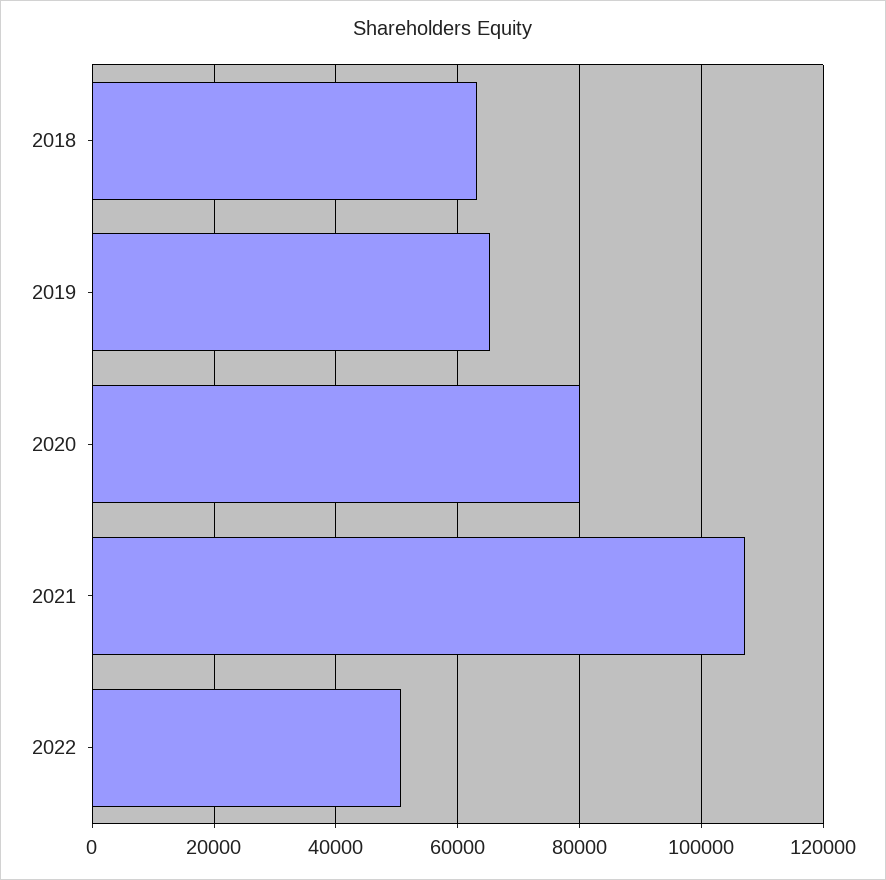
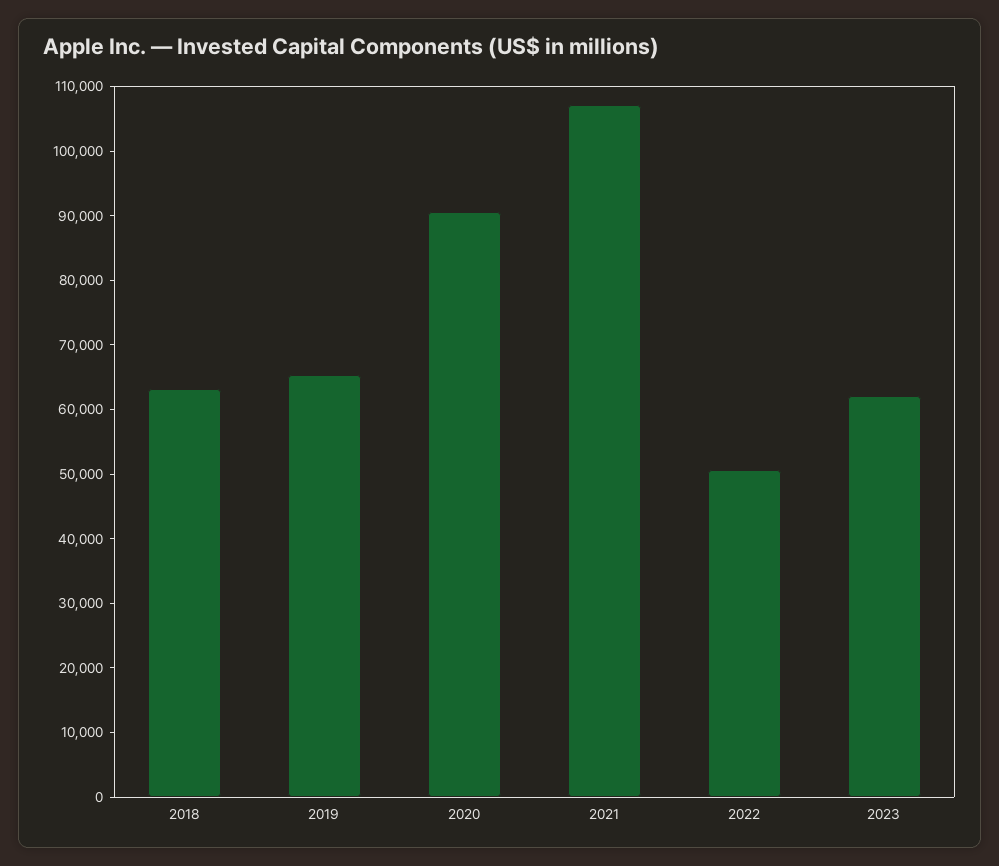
2020: 80000 -> 90000
2023: none -> 62000

